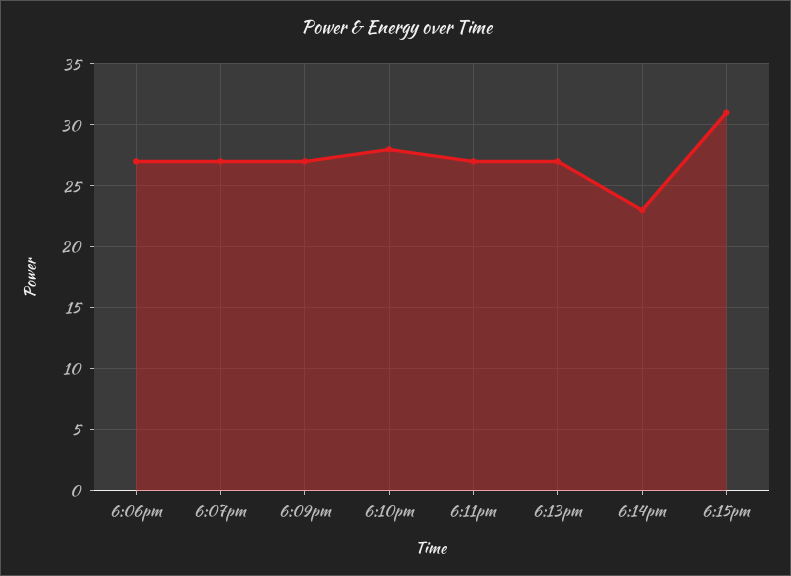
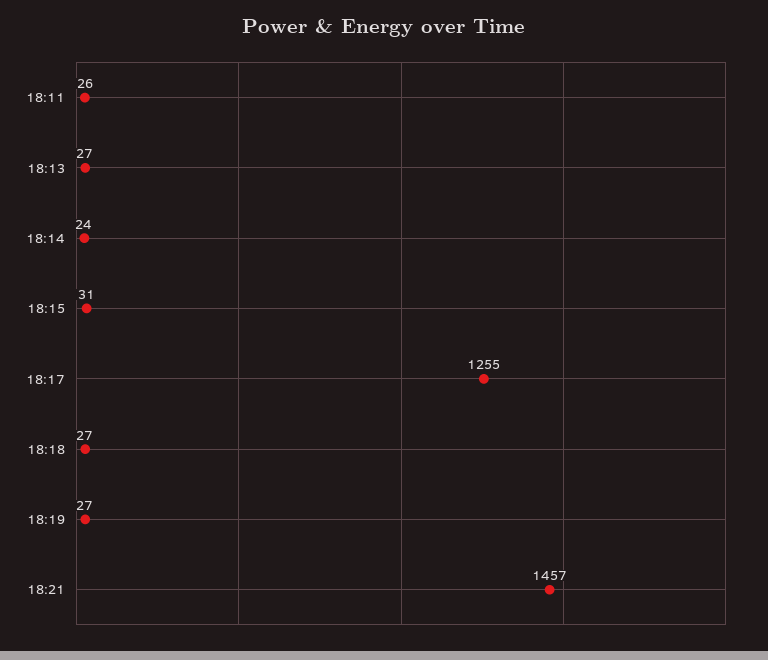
6:06pm: 27 -> none
6:07pm: 27 -> none
6:09pm: 27 -> none
6:10pm: 28 -> none
6:11pm: 27 -> 26
6:14pm: 23 -> 24
18:17: none -> 1255
18:18: none -> 27
18:19: none -> 27
18:21: none -> 1457

